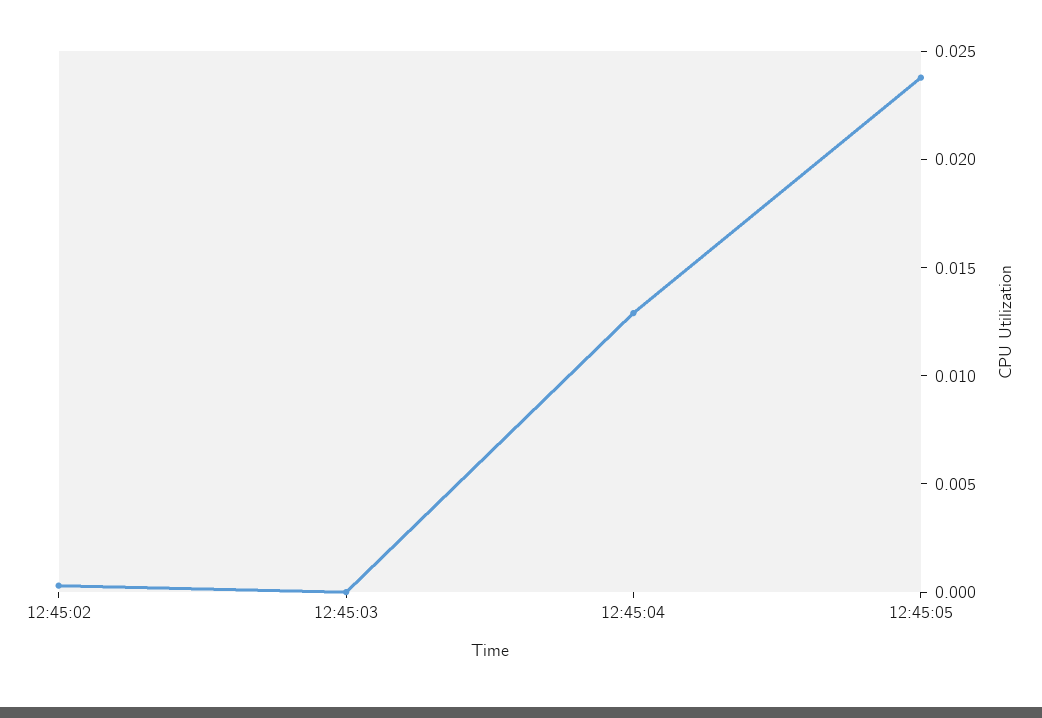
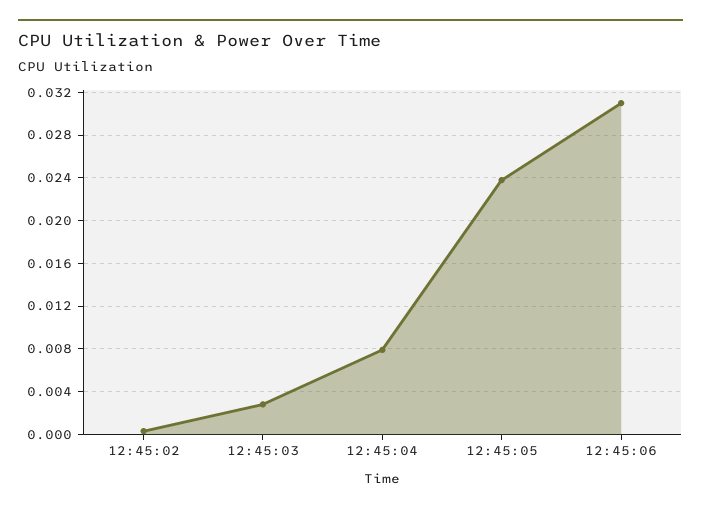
12:45:03: 0 -> 0.003
12:45:04: 0.013 -> 0.008
12:45:06: none -> 0.031

